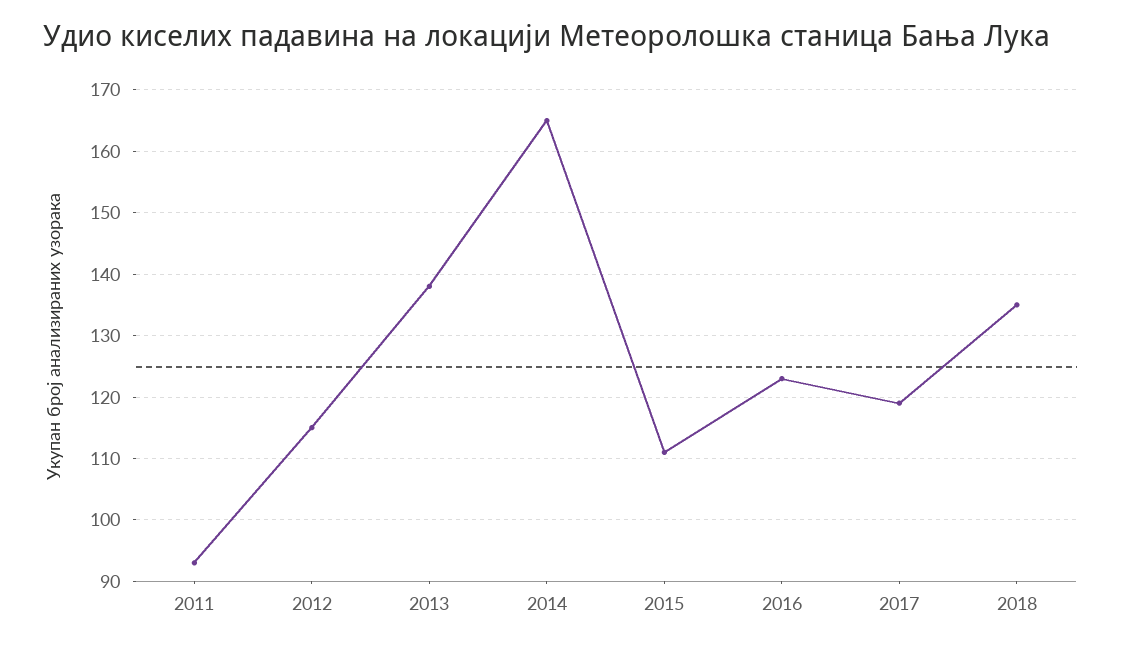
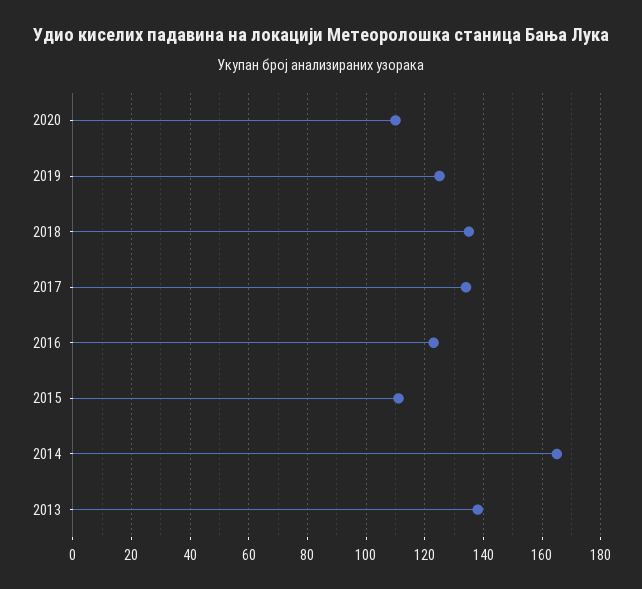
2011: 93 -> none
2012: 115 -> none
2017: 119 -> 135
2020: none -> 110
2019: none -> 125

